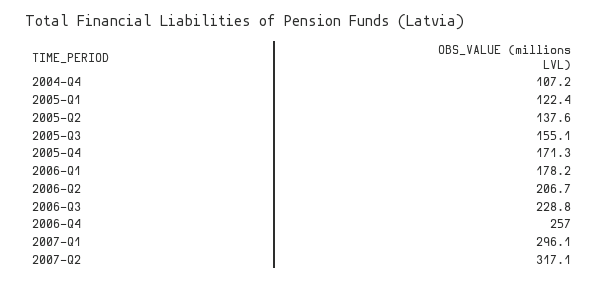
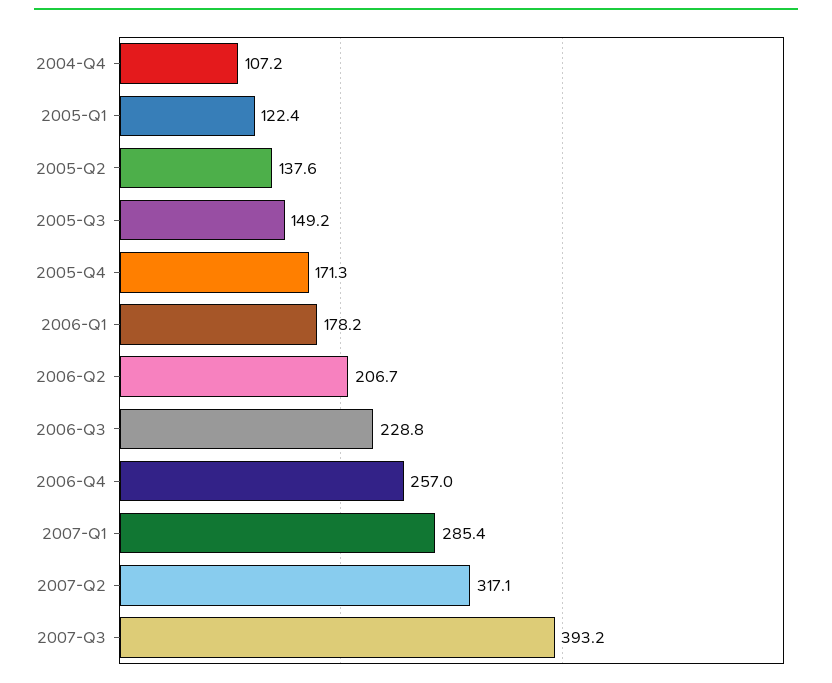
2005-Q3: 155.1 -> 149.2
2007-Q1: 296.1 -> 285.4
2007-Q3: none -> 393.2

